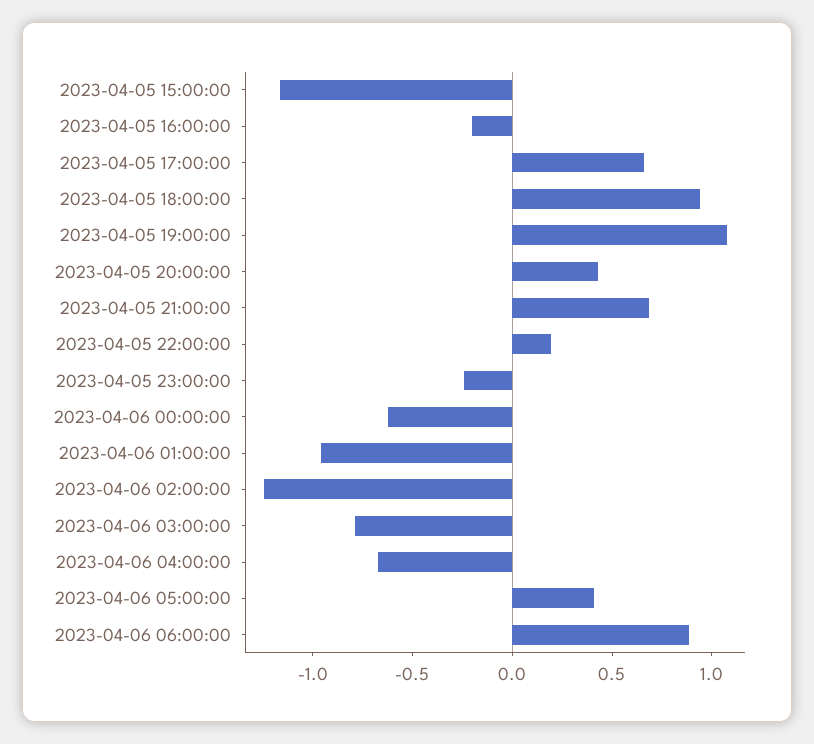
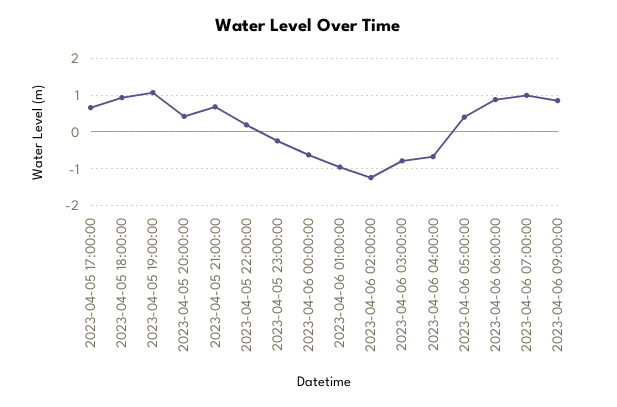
2023-04-05 15:00:00: -1.2 -> none
2023-04-05 16:00:00: -0.2 -> none
2023-04-06 07:00:00: none -> 1
2023-04-06 09:00:00: none -> 0.8

